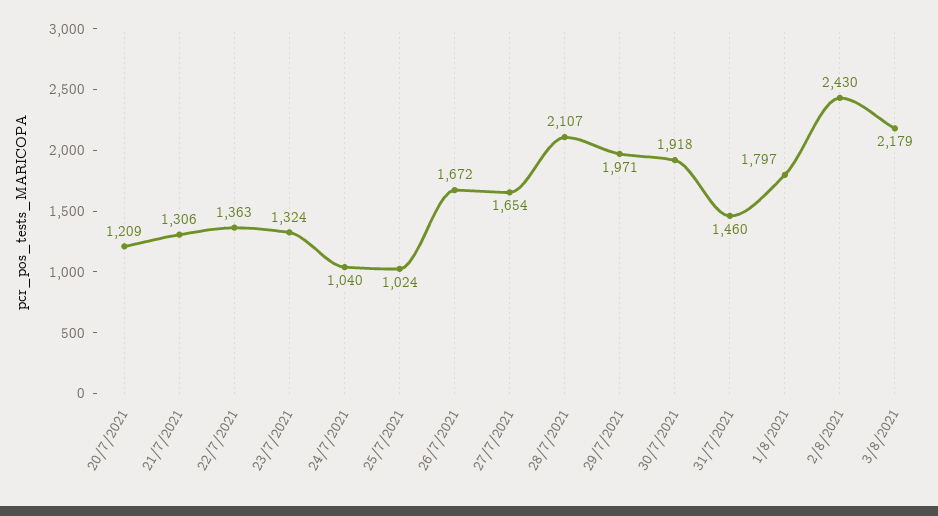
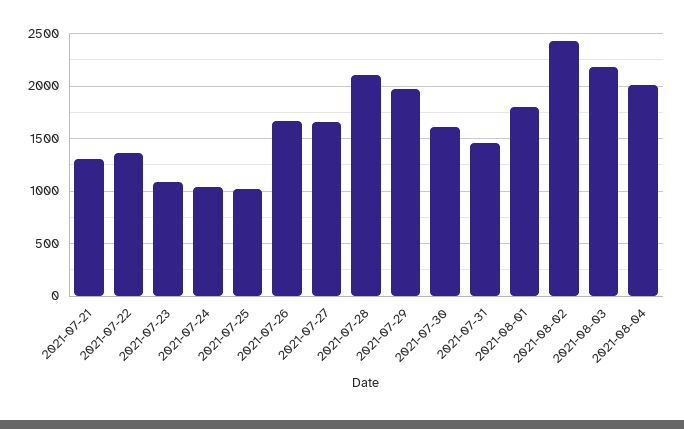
20/7/2021: 1209 -> none
23/7/2021: 1324 -> 1100
30/7/2021: 1918 -> 1600
2021-08-04: none -> 2000

